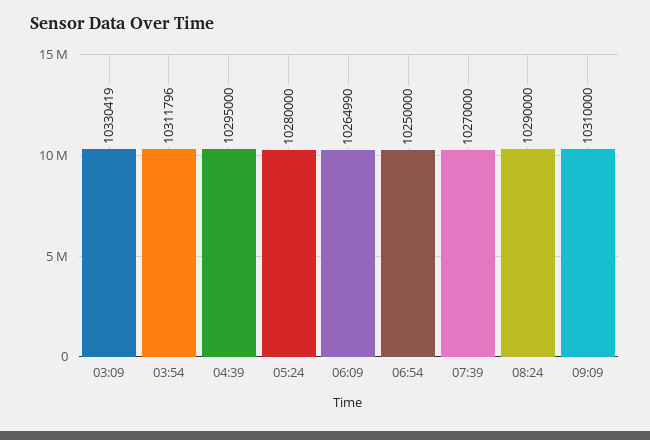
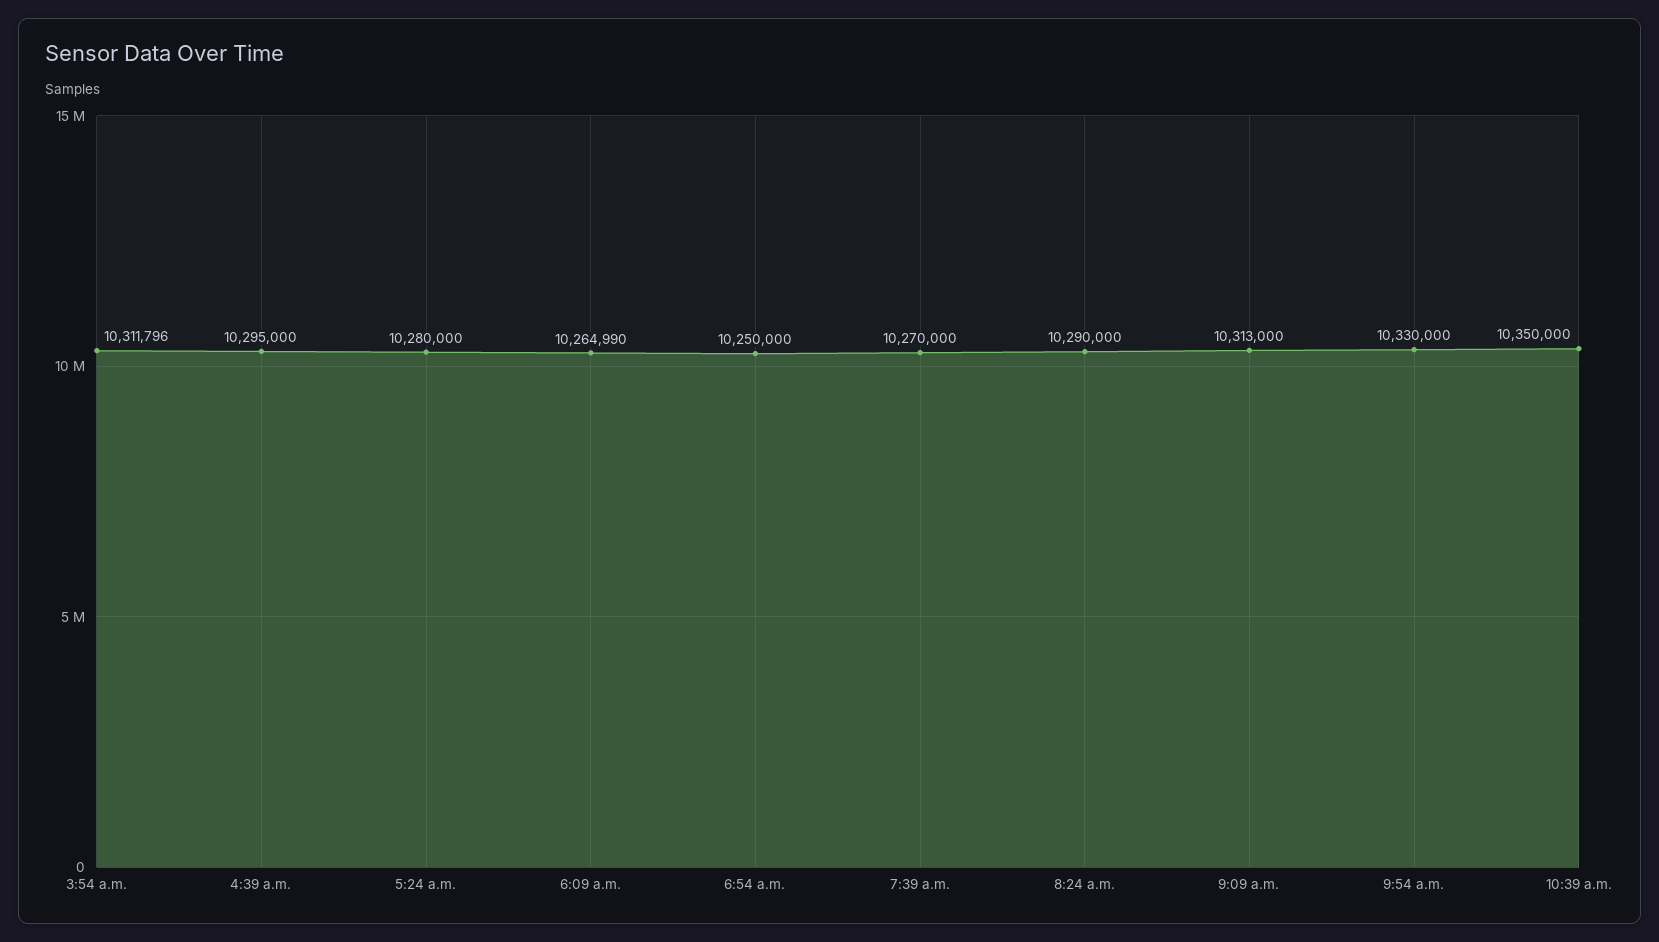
03:09: 10330419 -> none
09:09: 10310000 -> 10313000
9:54 a.m.: none -> 10330000
10:39 a.m.: none -> 10350000

